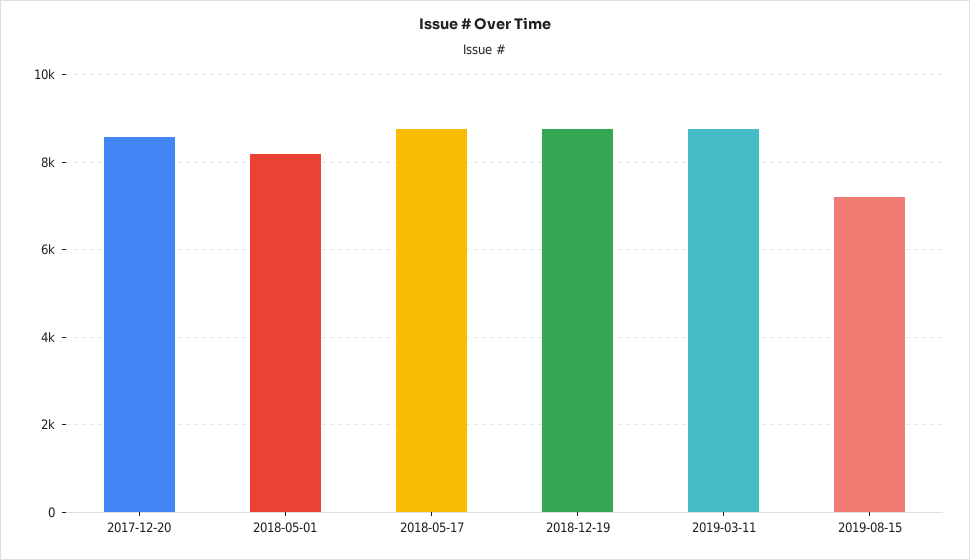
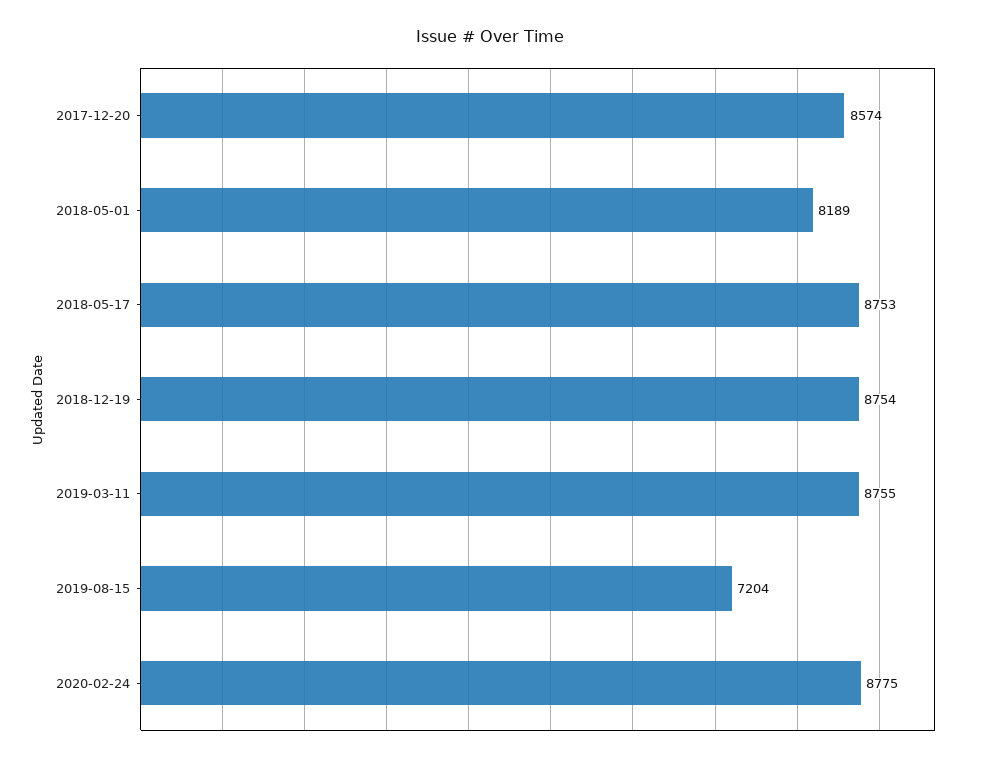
2020-02-24: none -> 8775

